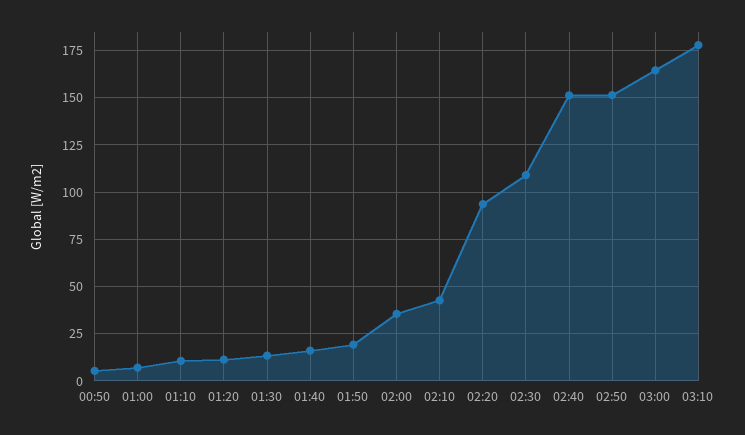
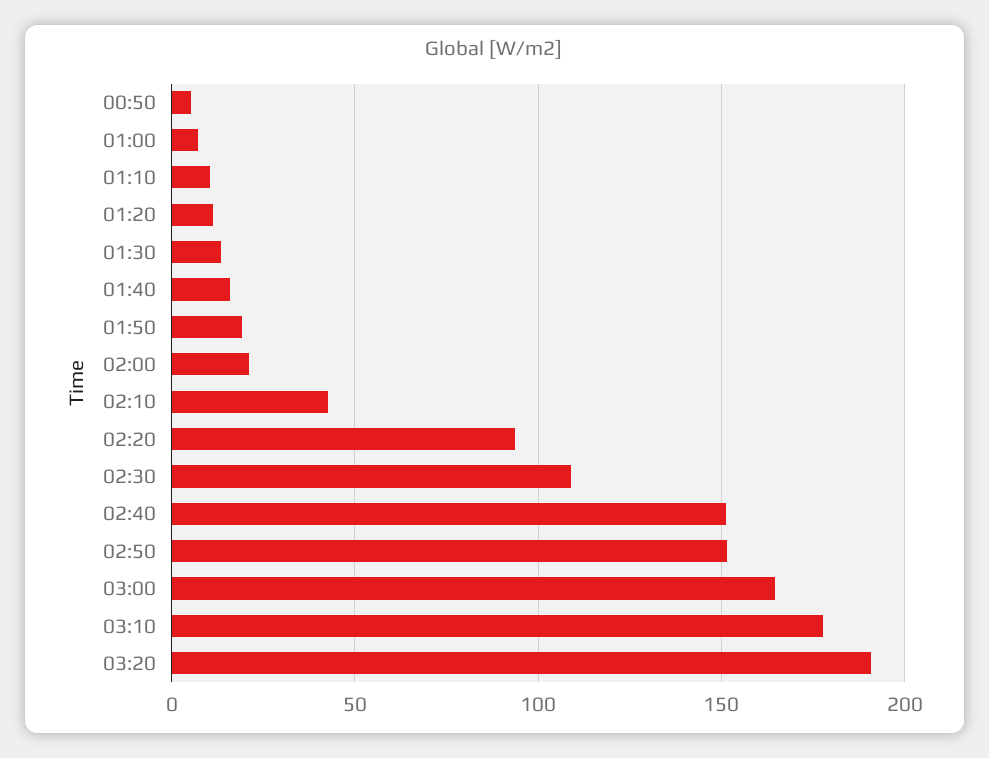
02:00: 35 -> 20
03:20: none -> 190

